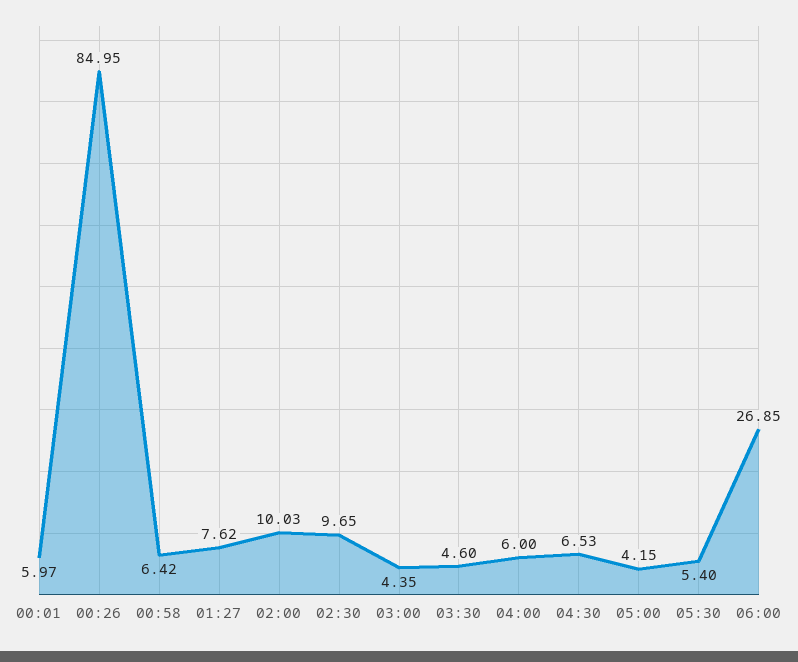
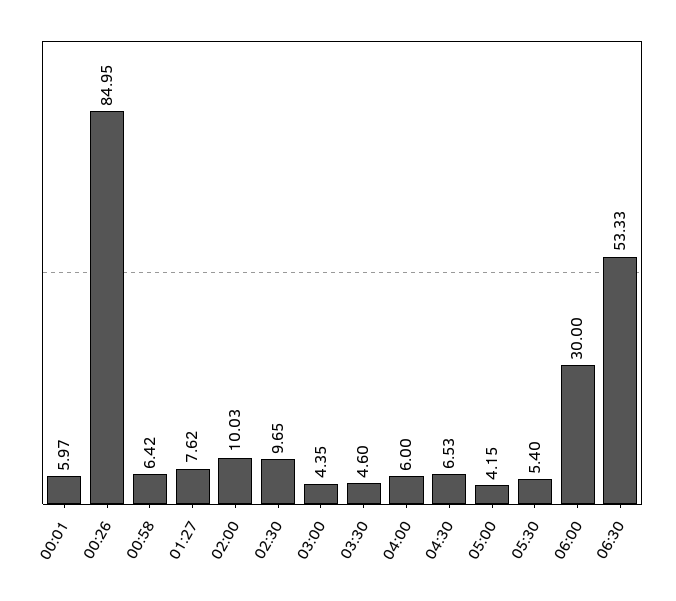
06:00: 26.85 -> 30
06:30: none -> 53.33

